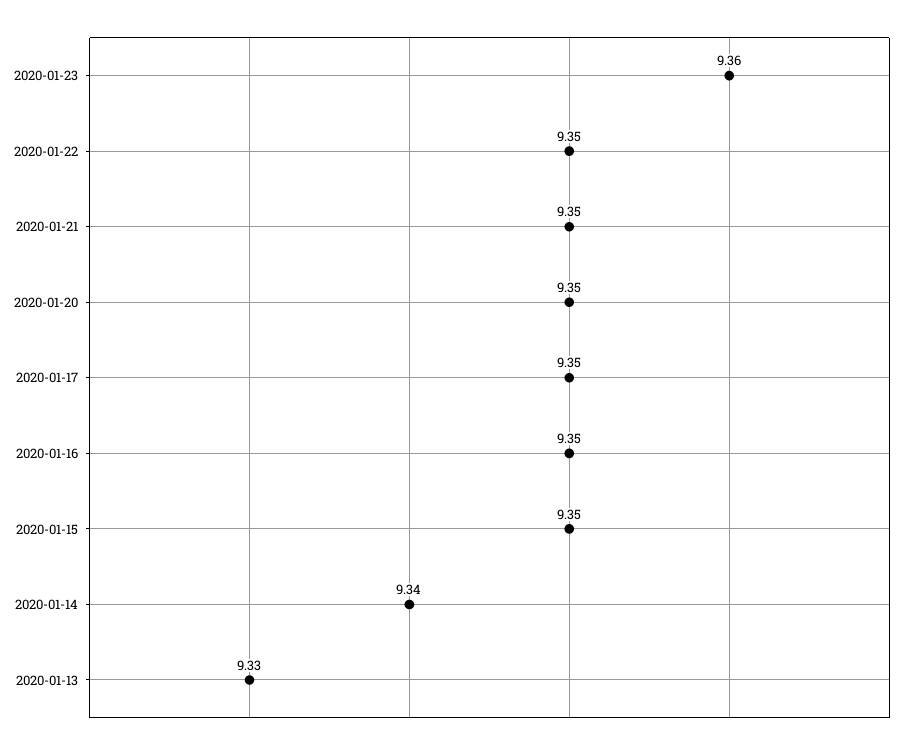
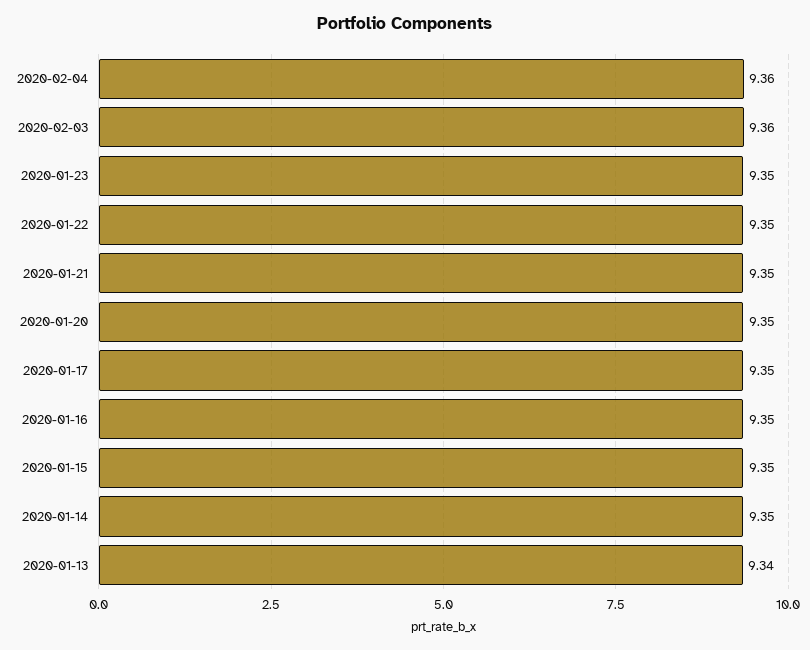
2020-01-23: 9.36 -> 9.35
2020-01-14: 9.34 -> 9.35
2020-01-13: 9.33 -> 9.34
2020-02-04: none -> 9.36
2020-02-03: none -> 9.36

